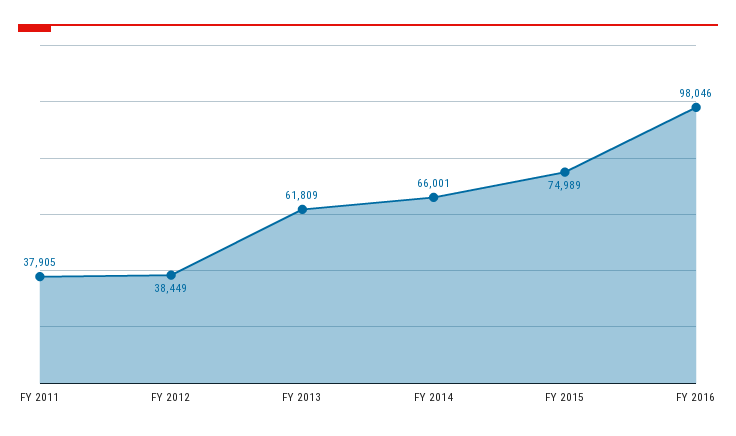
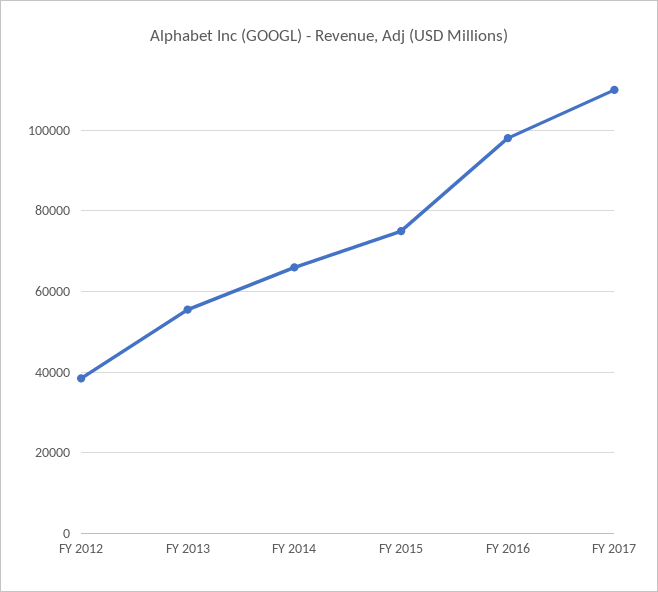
FY 2011: 37905 -> none
FY 2013: 61809 -> 56000
FY 2017: none -> 110000

